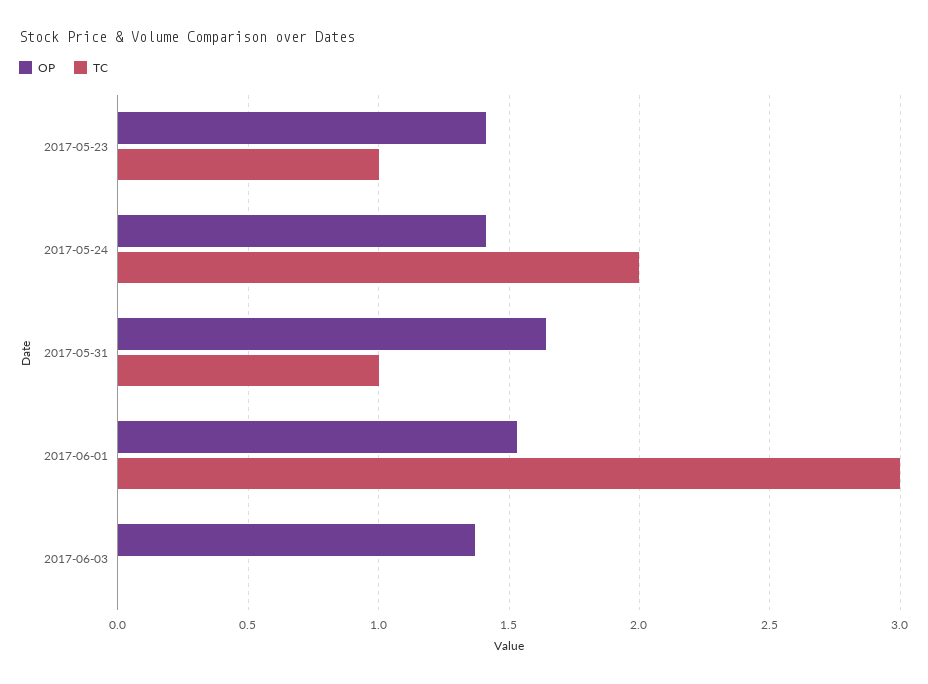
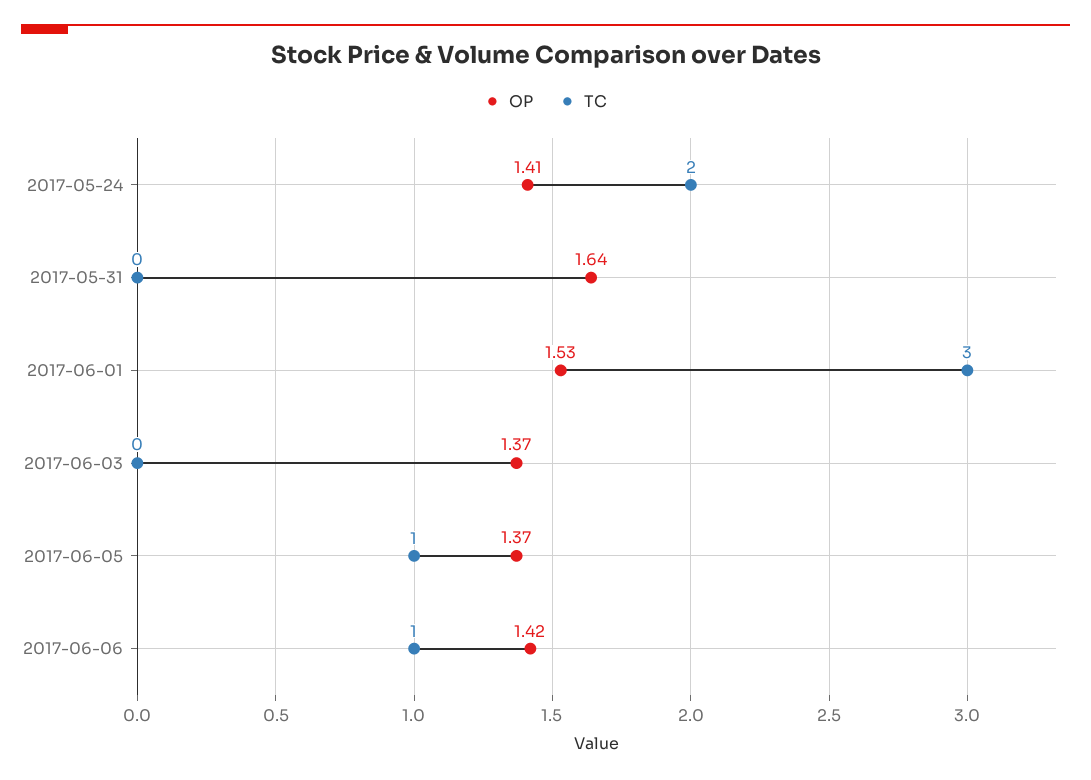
OP, 2017-05-23: 1.4 -> none
TC, 2017-05-23: 1 -> none
TC, 2017-05-31: 1 -> 0
OP, 2017-06-05: none -> 1.37
TC, 2017-06-05: none -> 1
OP, 2017-06-06: none -> 1.42
TC, 2017-06-06: none -> 1

